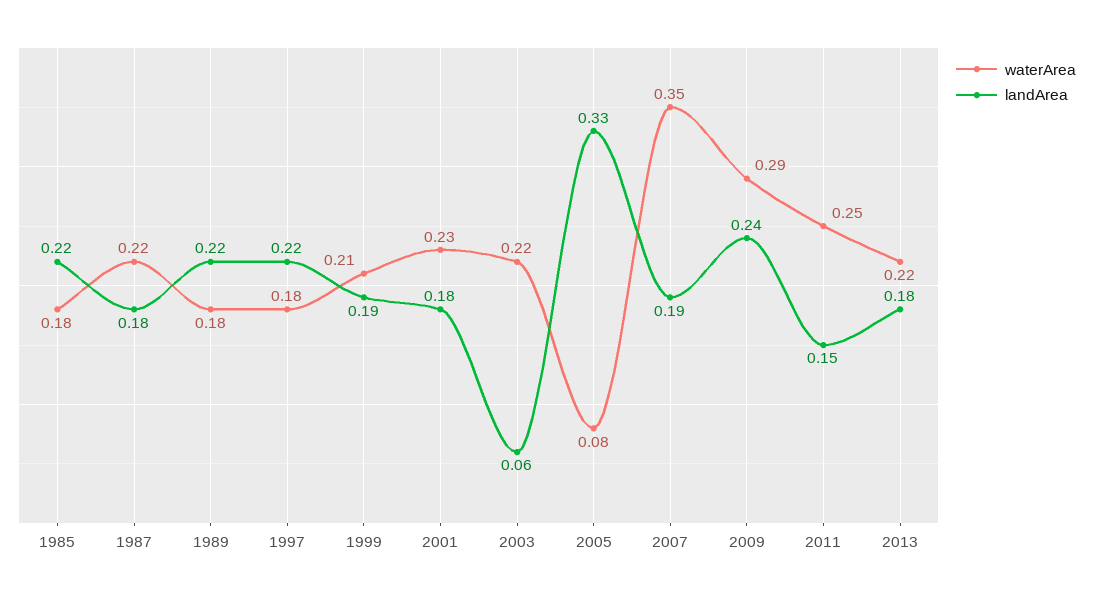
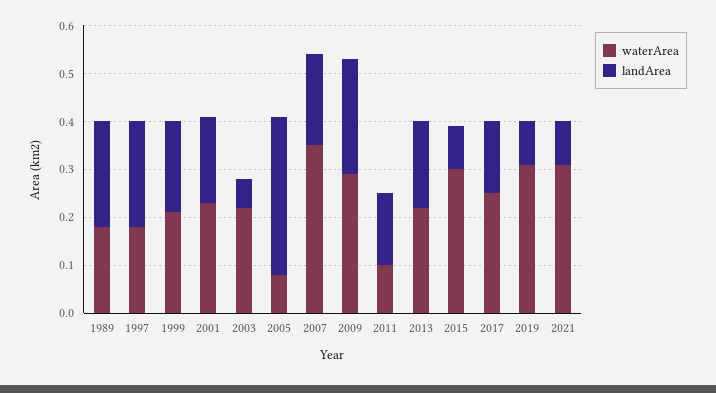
waterArea, 1985: 0.18 -> none
landArea, 1985: 0.22 -> none
waterArea, 1987: 0.22 -> none
landArea, 1987: 0.18 -> none
waterArea, 2011: 0.25 -> 0.1
waterArea, 2015: none -> 0.3
landArea, 2015: none -> 0.1
waterArea, 2017: none -> 0.25
landArea, 2017: none -> 0.15
waterArea, 2019: none -> 0.3
landArea, 2019: none -> 0.1
waterArea, 2021: none -> 0.3
landArea, 2021: none -> 0.1

